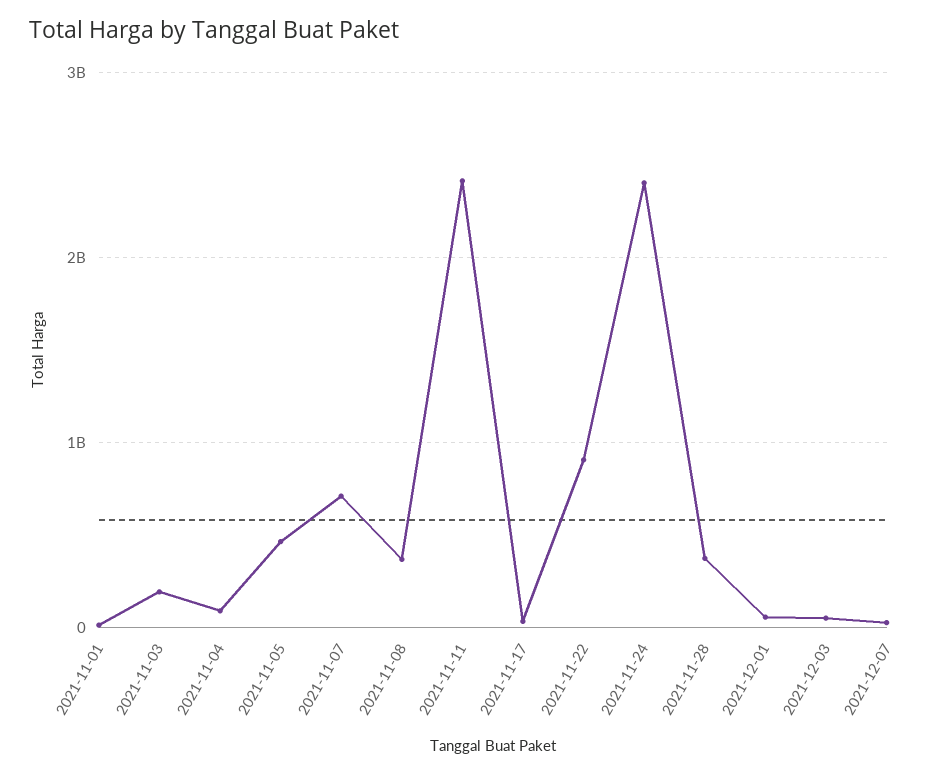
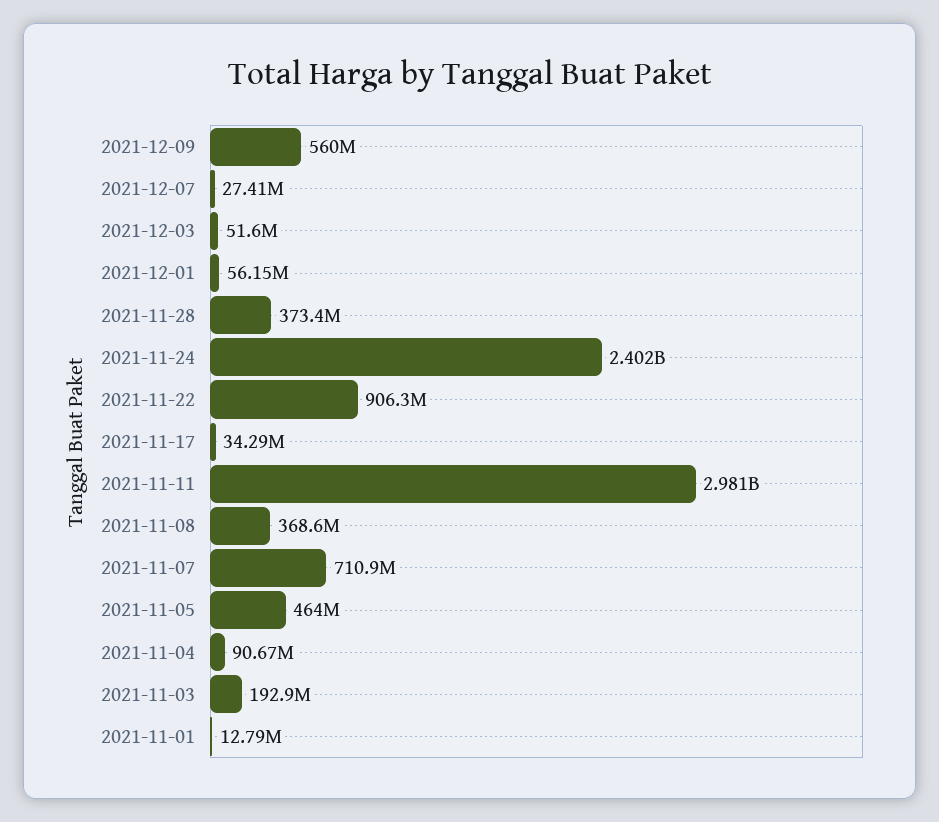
2021-11-11: 2400000000 -> 2981000000
2021-12-09: none -> 560000000

